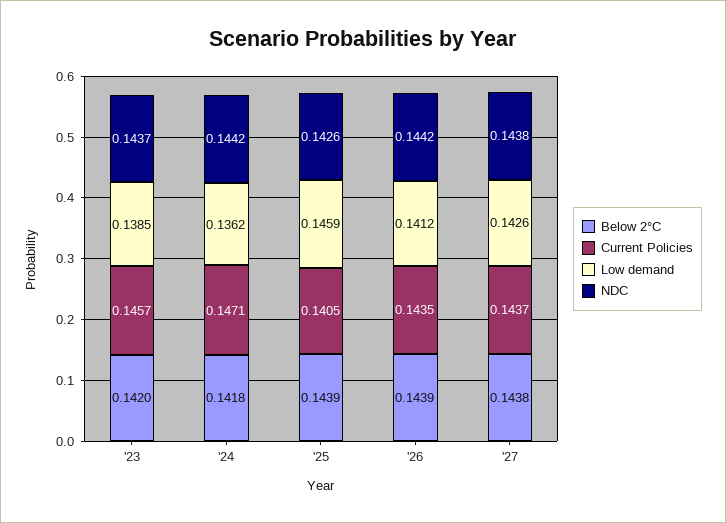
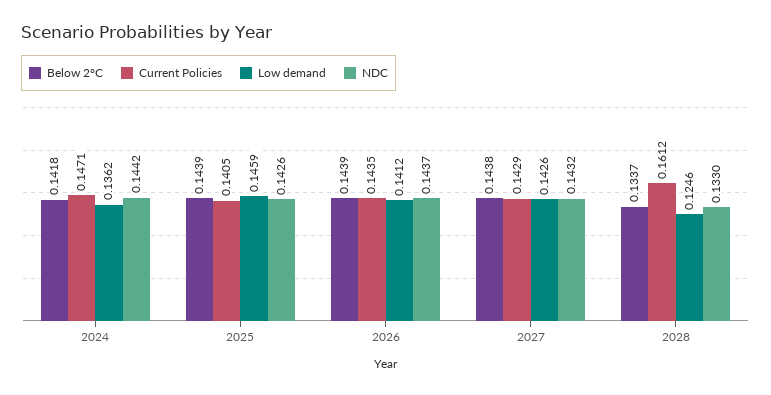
Below 2°C, '23: 0.142 -> none
Current Policies, '23: 0.1457 -> none
Low demand, '23: 0.1385 -> none
NDC, '23: 0.1437 -> none
NDC, '26: 0.1442 -> 0.1437
Current Policies, '27: 0.1437 -> 0.1429
NDC, '27: 0.1438 -> 0.1432
Below 2°C, 2028: none -> 0.1337
Current Policies, 2028: none -> 0.1612
Low demand, 2028: none -> 0.1246
NDC, 2028: none -> 0.133

